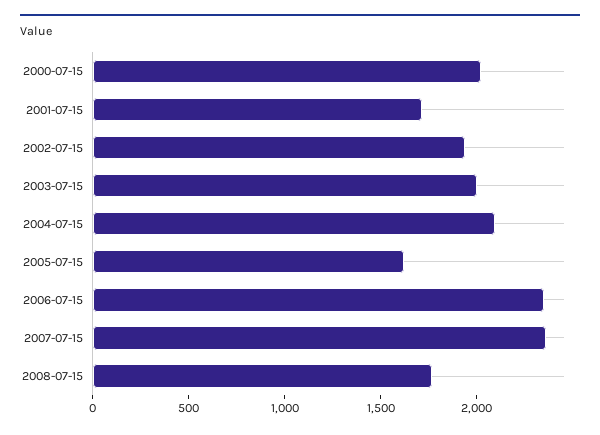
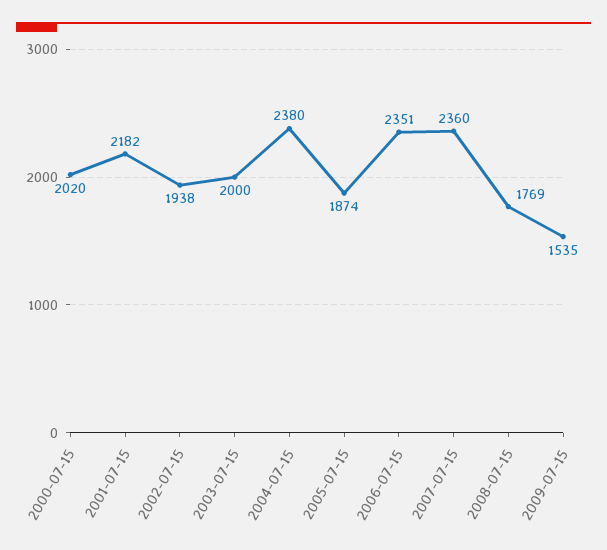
2001-07-15: 1700 -> 2182
2004-07-15: 2100 -> 2380
2005-07-15: 1600 -> 1874
2009-07-15: none -> 1535

